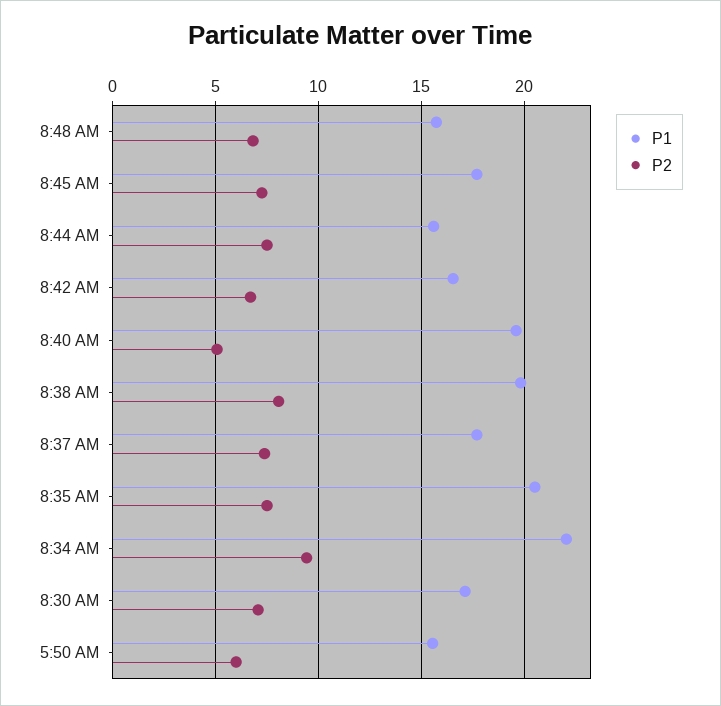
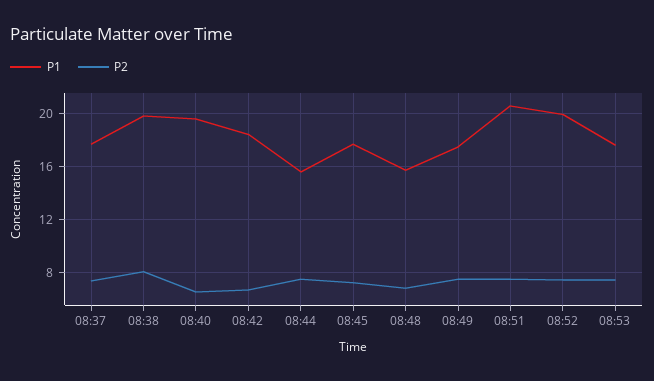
P1, 8:42 AM: 16.5 -> 18.5
P2, 8:40 AM: 5 -> 6.5
P1, 8:35 AM: 20.5 -> none
P2, 8:35 AM: 7.5 -> none
P1, 8:34 AM: 22 -> none
P2, 8:34 AM: 9.5 -> none
P1, 8:30 AM: 17 -> none
P2, 8:30 AM: 7 -> none
P1, 5:50 AM: 15.5 -> none
P2, 5:50 AM: 6 -> none
P1, 08:49: none -> 17.5
P2, 08:49: none -> 7.5
P1, 08:51: none -> 20.5
P2, 08:51: none -> 7.5
P1, 08:52: none -> 20
P2, 08:52: none -> 7.5
P1, 08:53: none -> 17.5
P2, 08:53: none -> 7.5

